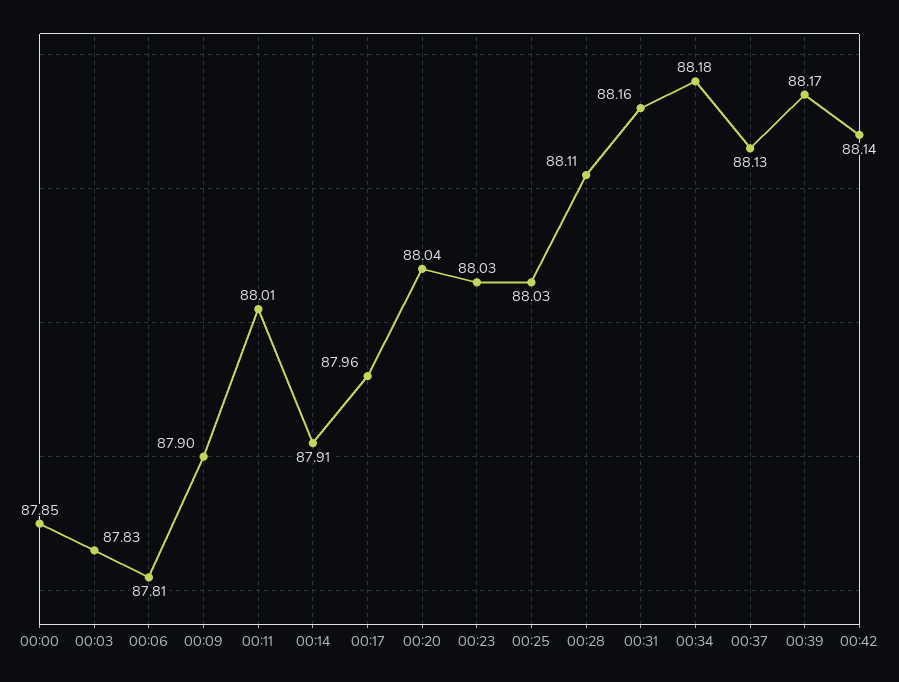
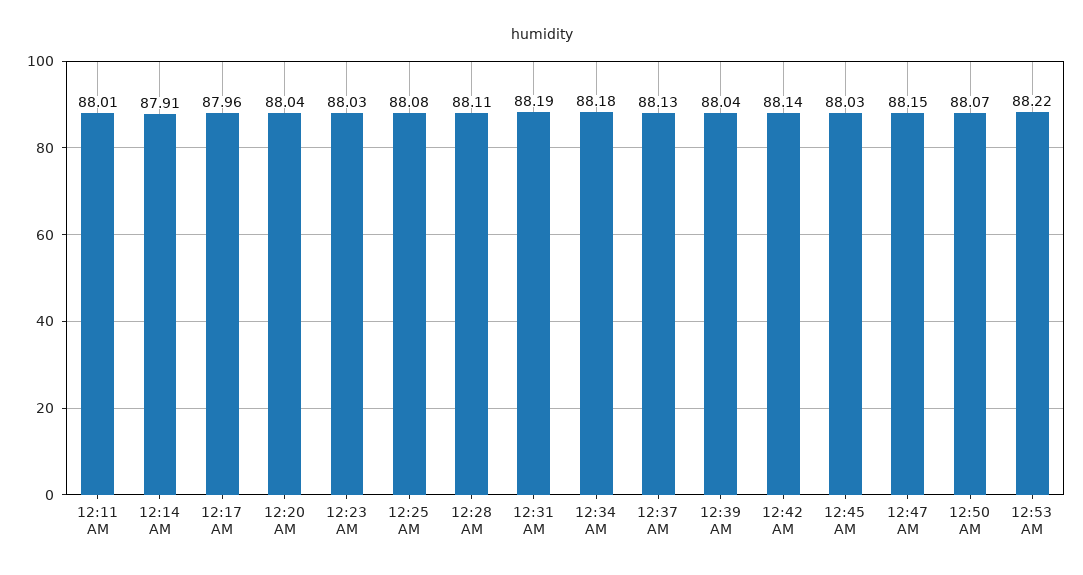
00:00: 87.85 -> none
00:03: 87.83 -> none
00:06: 87.81 -> none
00:09: 87.9 -> none
00:25: 88.03 -> 88.08
00:31: 88.16 -> 88.19
00:39: 88.17 -> 88.04
12:45 AM: none -> 88.03
12:47 AM: none -> 88.15
12:50 AM: none -> 88.07
12:53 AM: none -> 88.22

